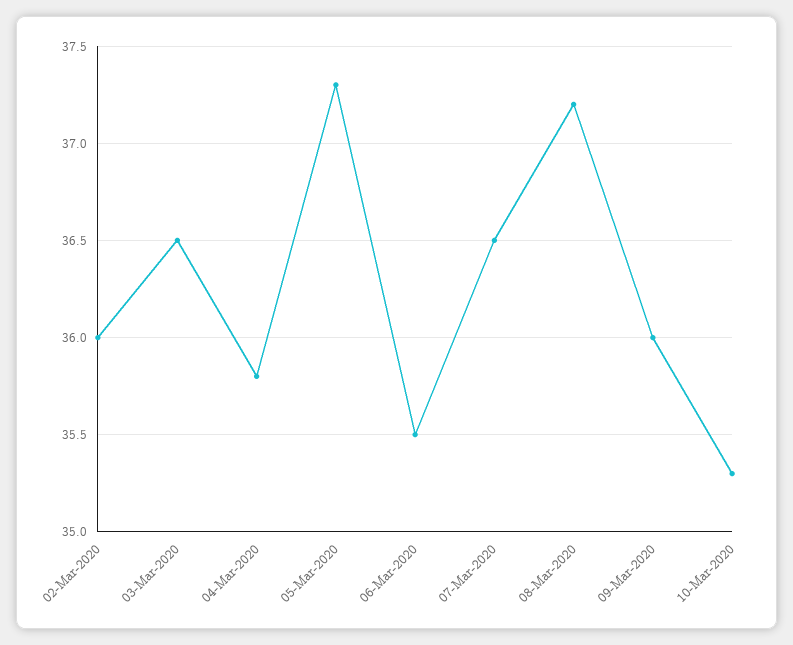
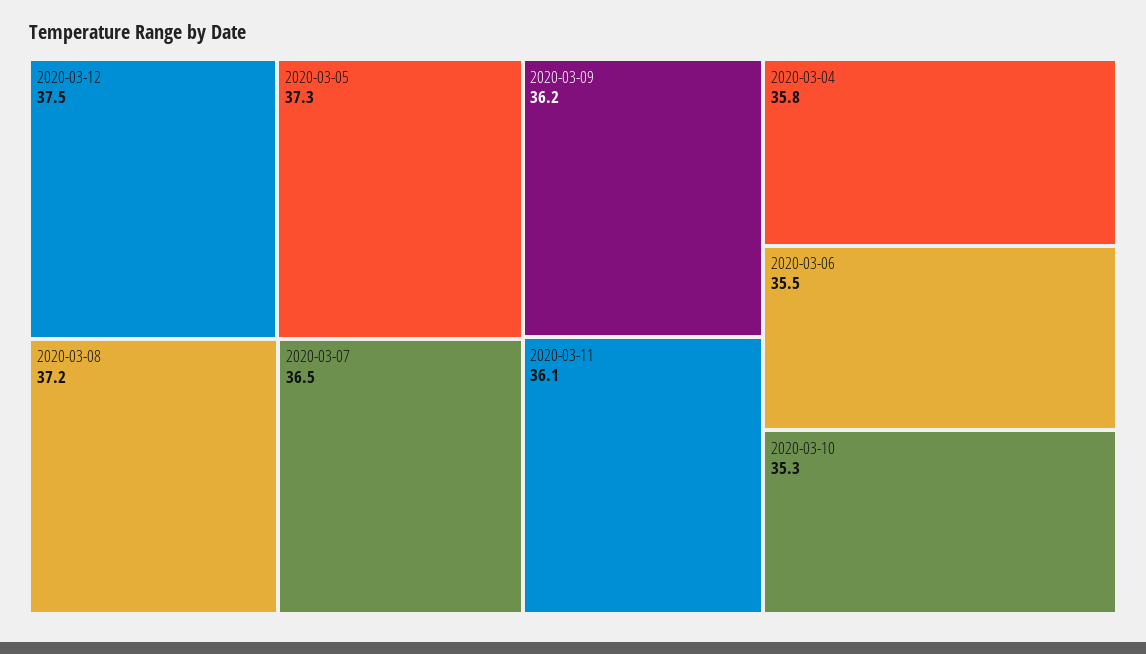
02-Mar-2020: 36 -> none
03-Mar-2020: 36.5 -> none
09-Mar-2020: 36 -> 36.2
2020-03-12: none -> 37.5
2020-03-11: none -> 36.1

